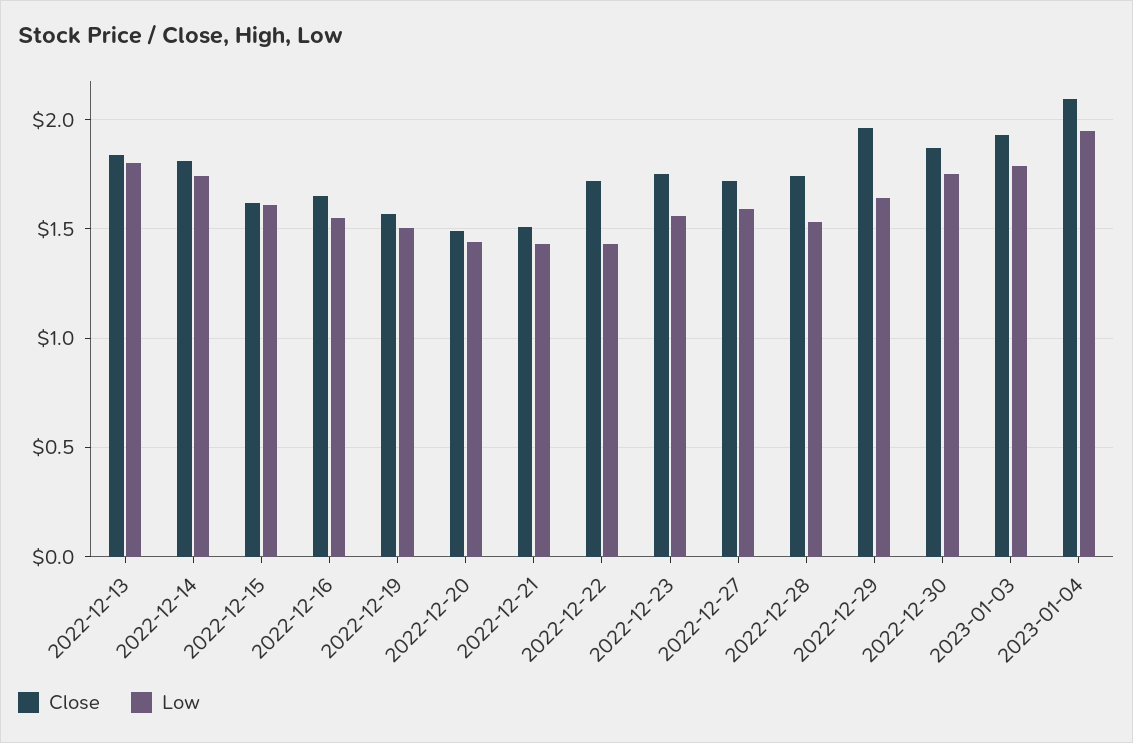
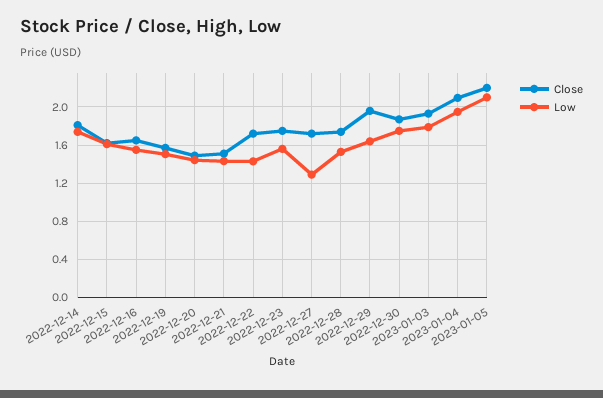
Close, 2022-12-13: 1.85 -> none
Low, 2022-12-13: 1.8 -> none
Low, 2022-12-27: 1.6 -> 1.3
Close, 2023-01-05: none -> 2.2
Low, 2023-01-05: none -> 2.1

